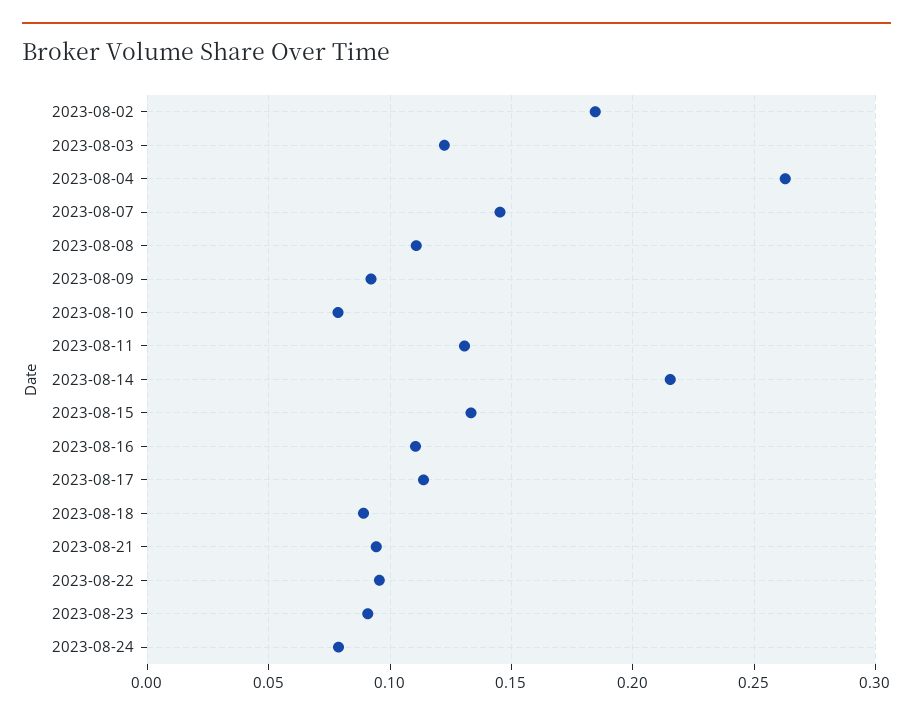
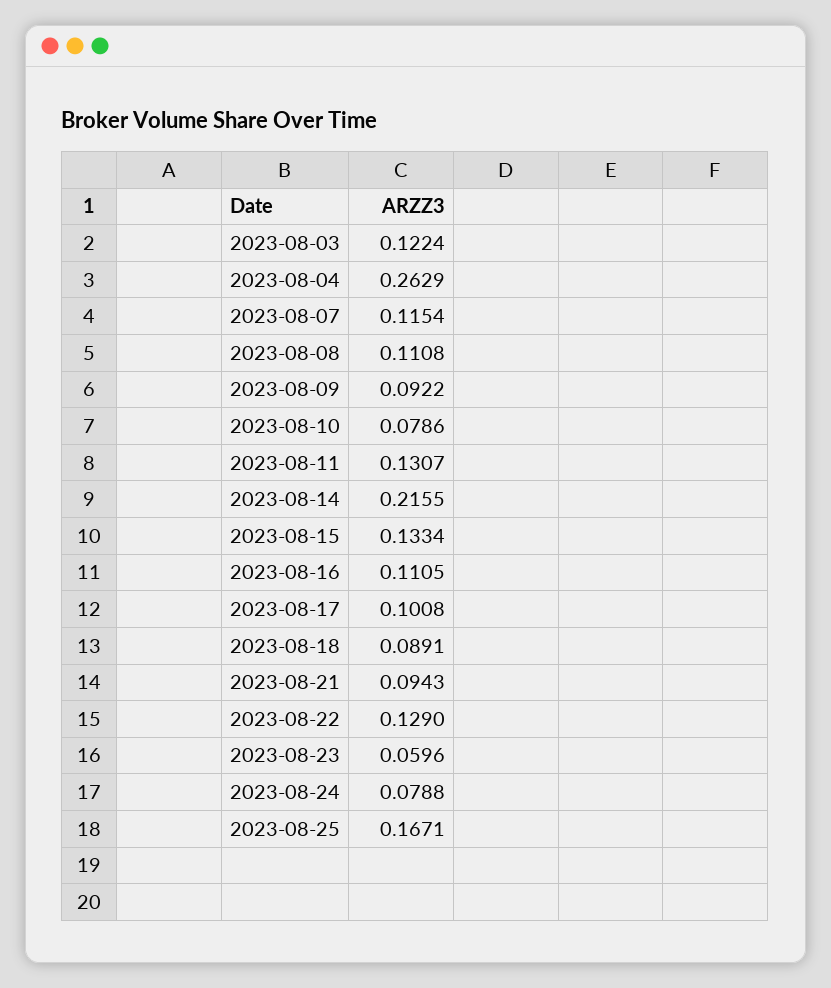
2023-08-02: 0.185 -> none
2023-08-07: 0.145 -> 0.1154
2023-08-17: 0.115 -> 0.1008
2023-08-22: 0.095 -> 0.129
2023-08-23: 0.09 -> 0.0596
2023-08-25: none -> 0.1671

